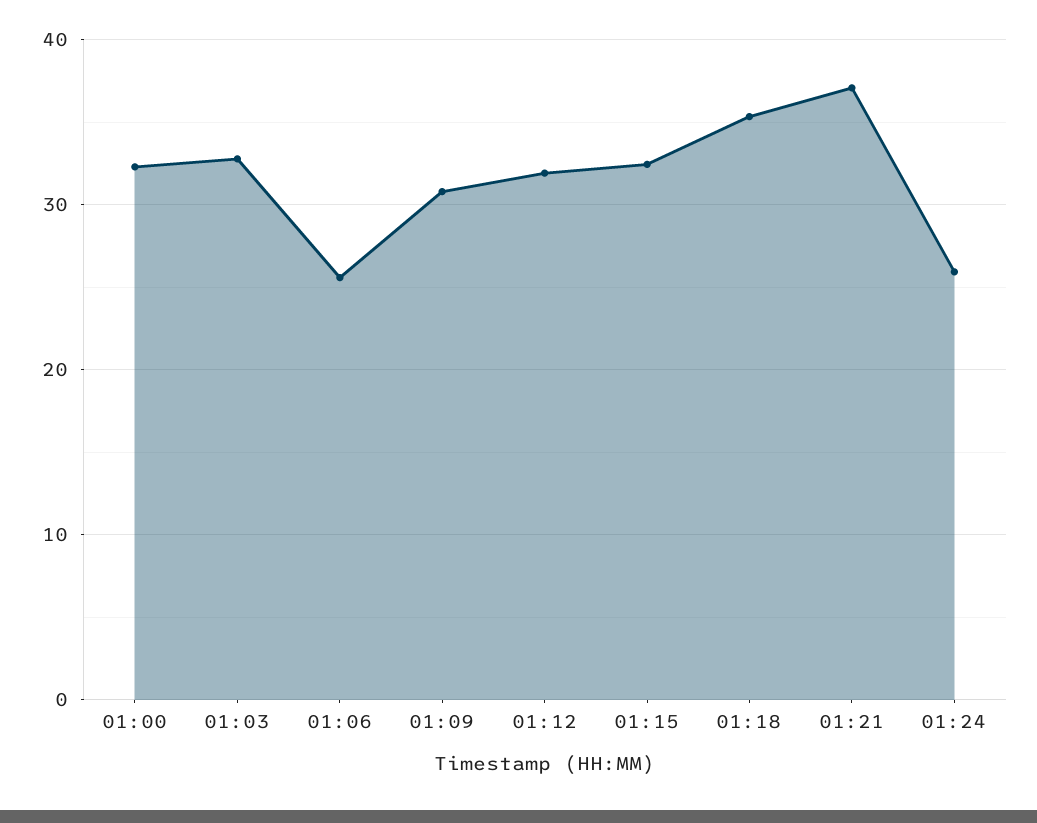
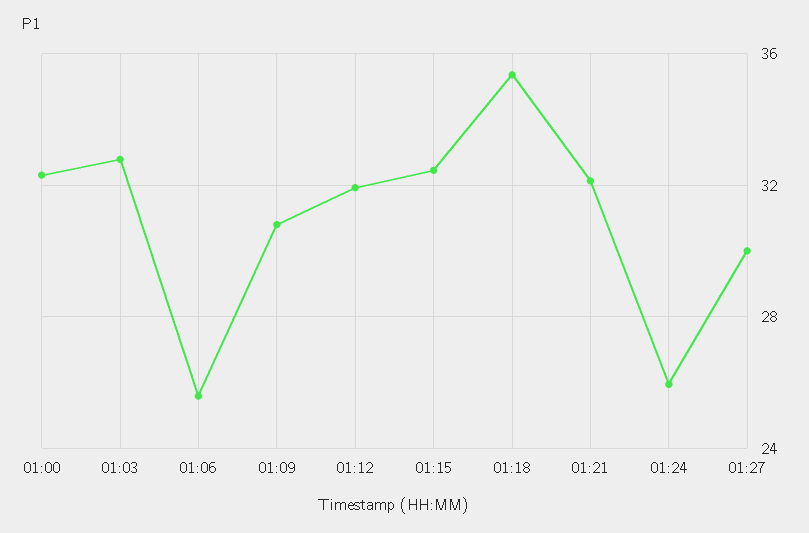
01:21: 37 -> 32
01:27: none -> 30

